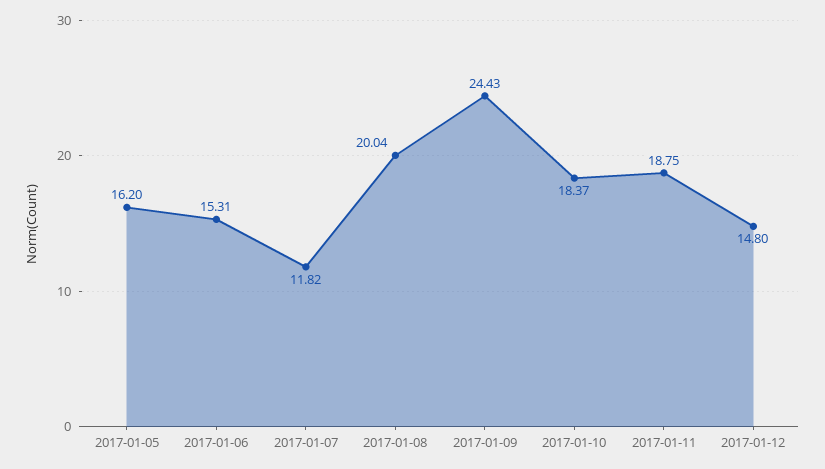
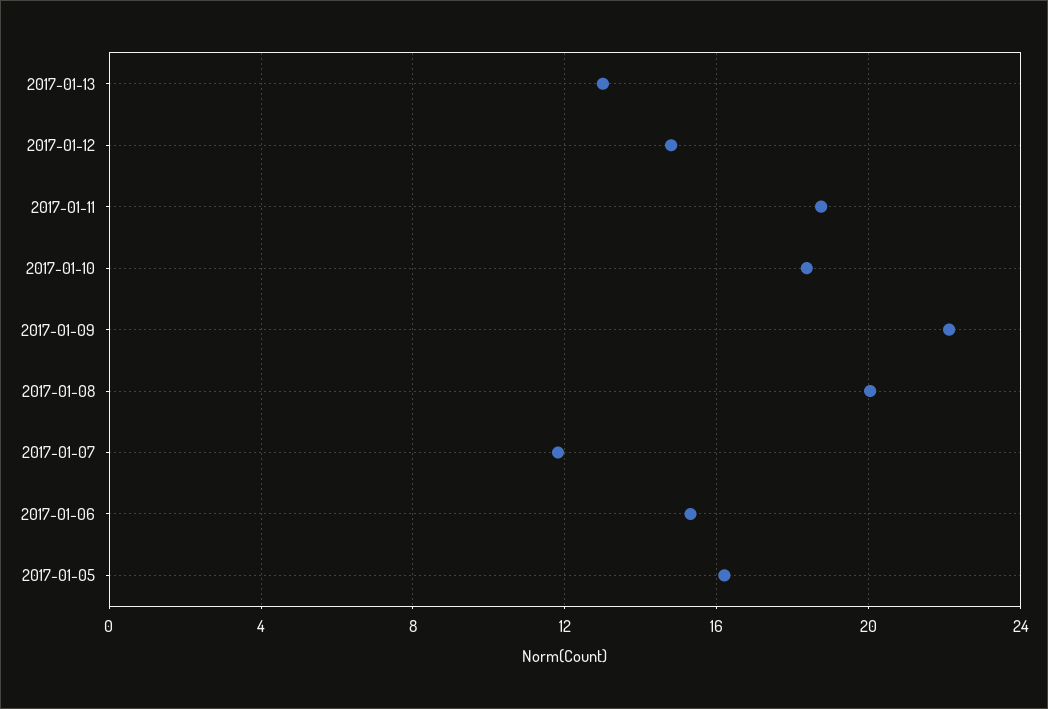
2017-01-09: 24.43 -> 22
2017-01-13: none -> 13

